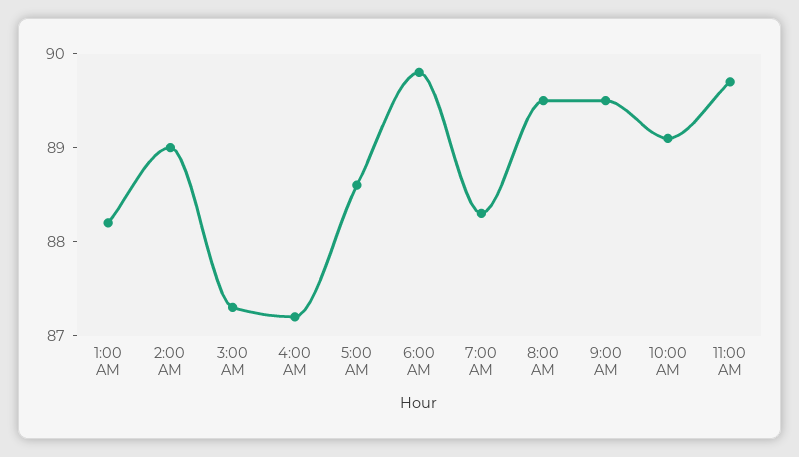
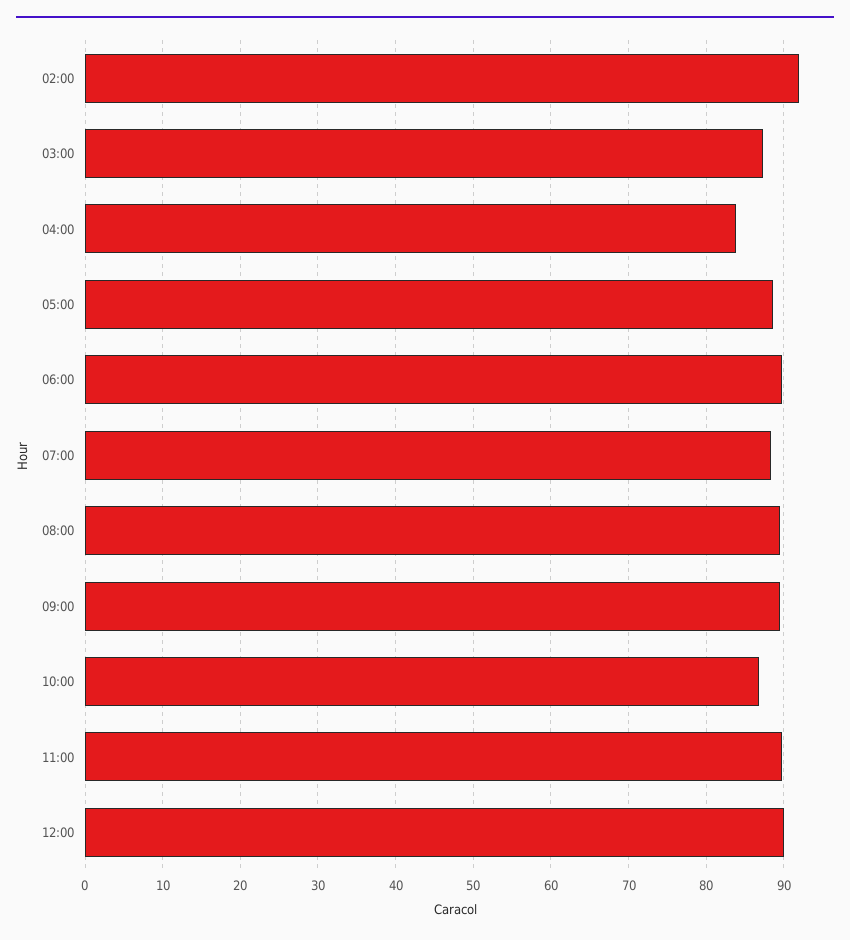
1:00 AM: 88.2 -> none
2:00 AM: 89 -> 92
4:00 AM: 87.2 -> 84
10:00 AM: 89.1 -> 87
12:00: none -> 90

